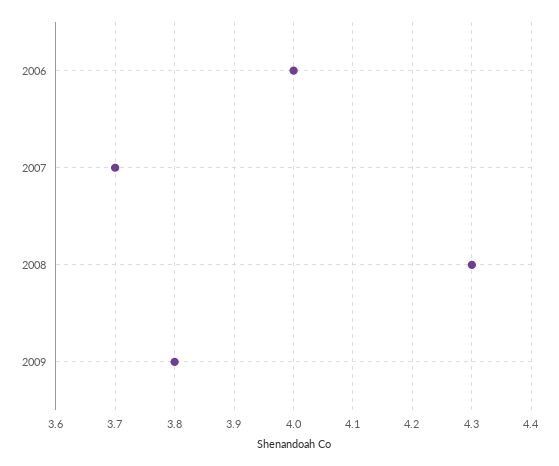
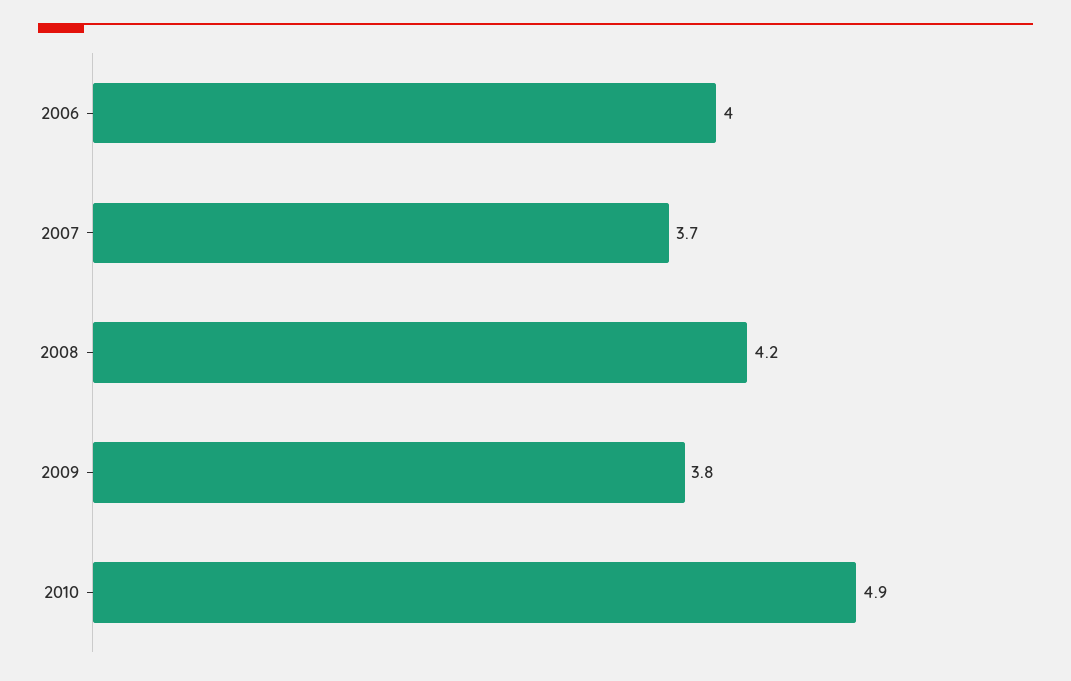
2008: 4.3 -> 4.2
2010: none -> 4.9

